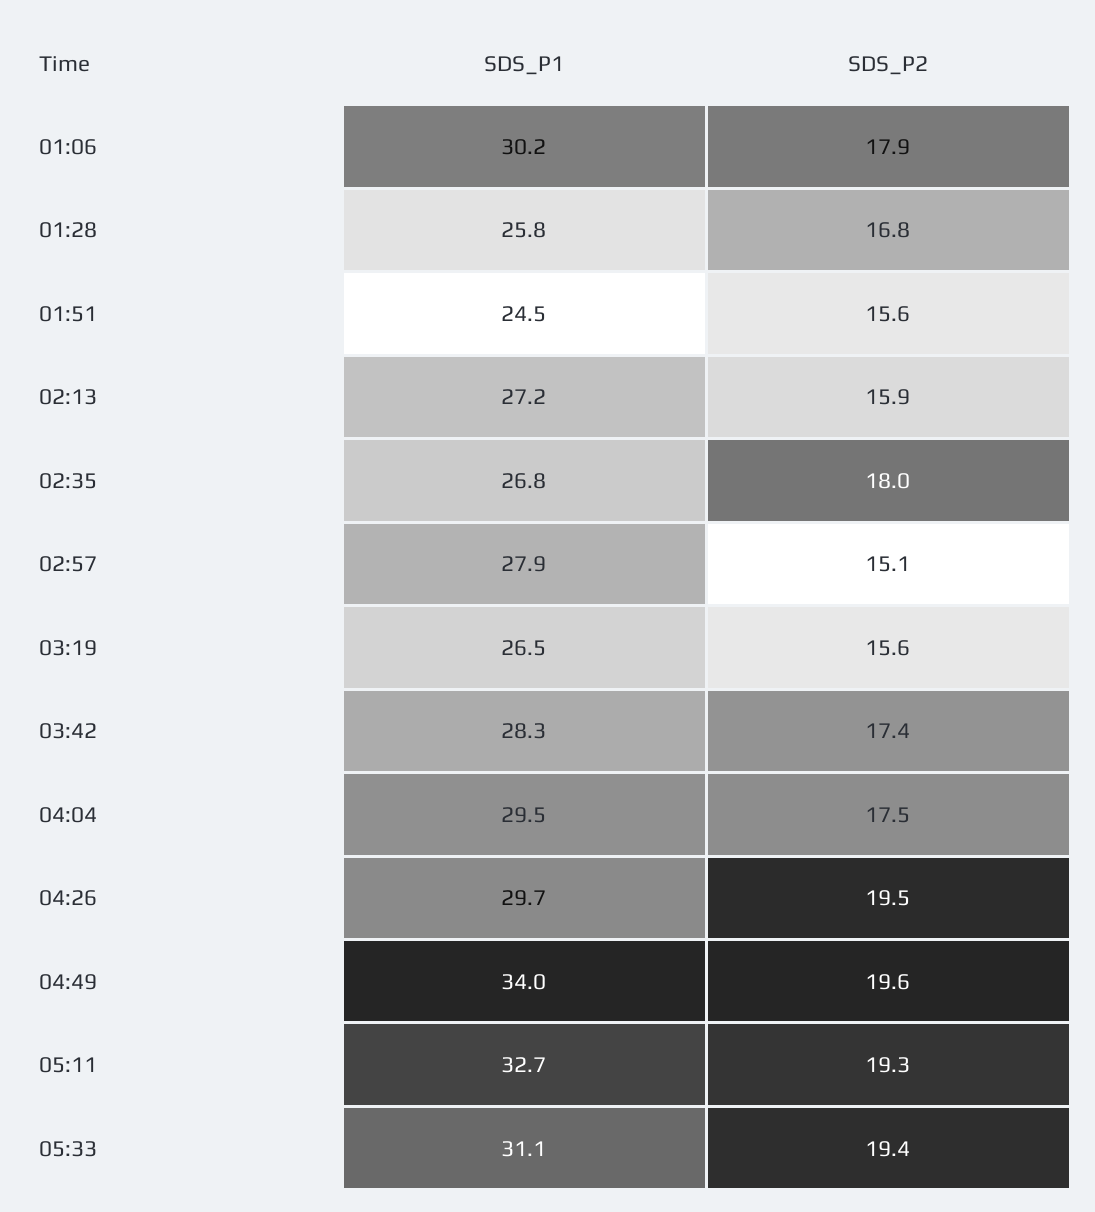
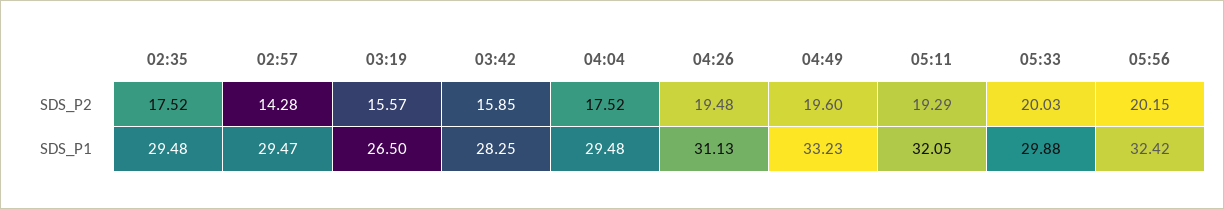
SDS_P1, 01:06: 30.2 -> none
SDS_P2, 01:06: 17.9 -> none
SDS_P1, 01:28: 25.8 -> none
SDS_P2, 01:28: 16.8 -> none
SDS_P1, 01:51: 24.5 -> none
SDS_P2, 01:51: 15.6 -> none
SDS_P1, 02:13: 27.2 -> none
SDS_P2, 02:13: 15.9 -> none
SDS_P1, 02:35: 26.8 -> 29.48
SDS_P2, 02:35: 18 -> 17.52
SDS_P1, 02:57: 27.9 -> 29.47
SDS_P2, 02:57: 15.1 -> 14.28
SDS_P2, 03:42: 17.4 -> 15.85
SDS_P1, 04:26: 29.7 -> 31.13
SDS_P1, 04:49: 34 -> 33.23
SDS_P1, 05:11: 32.7 -> 32.05
SDS_P1, 05:33: 31.1 -> 29.88
SDS_P2, 05:33: 19.4 -> 20.03
SDS_P2, 05:56: none -> 20.15
SDS_P1, 05:56: none -> 32.42

